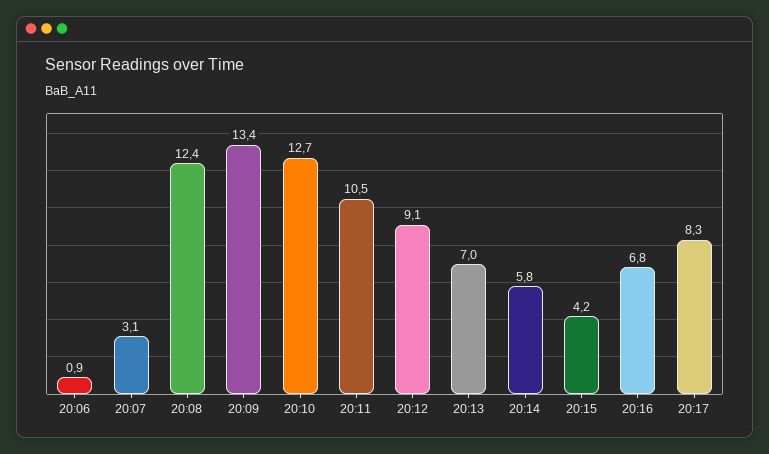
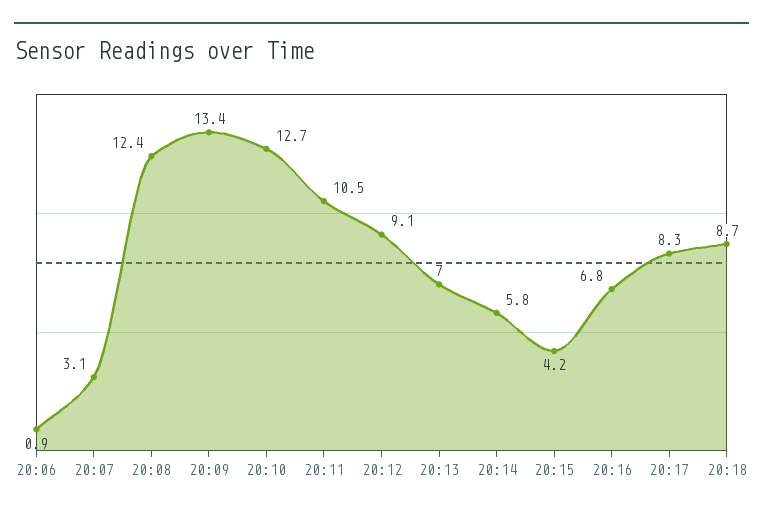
20:18: none -> 8.7

